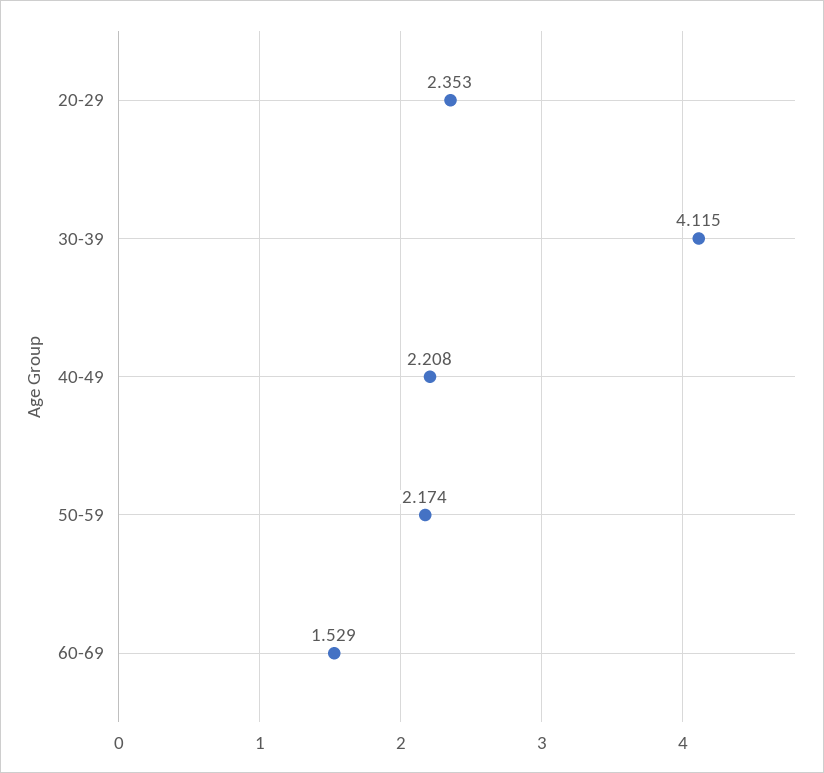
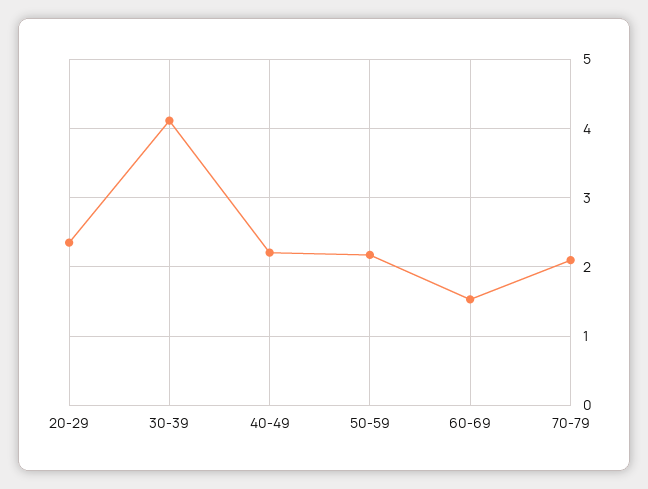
70-79: none -> 2.1

